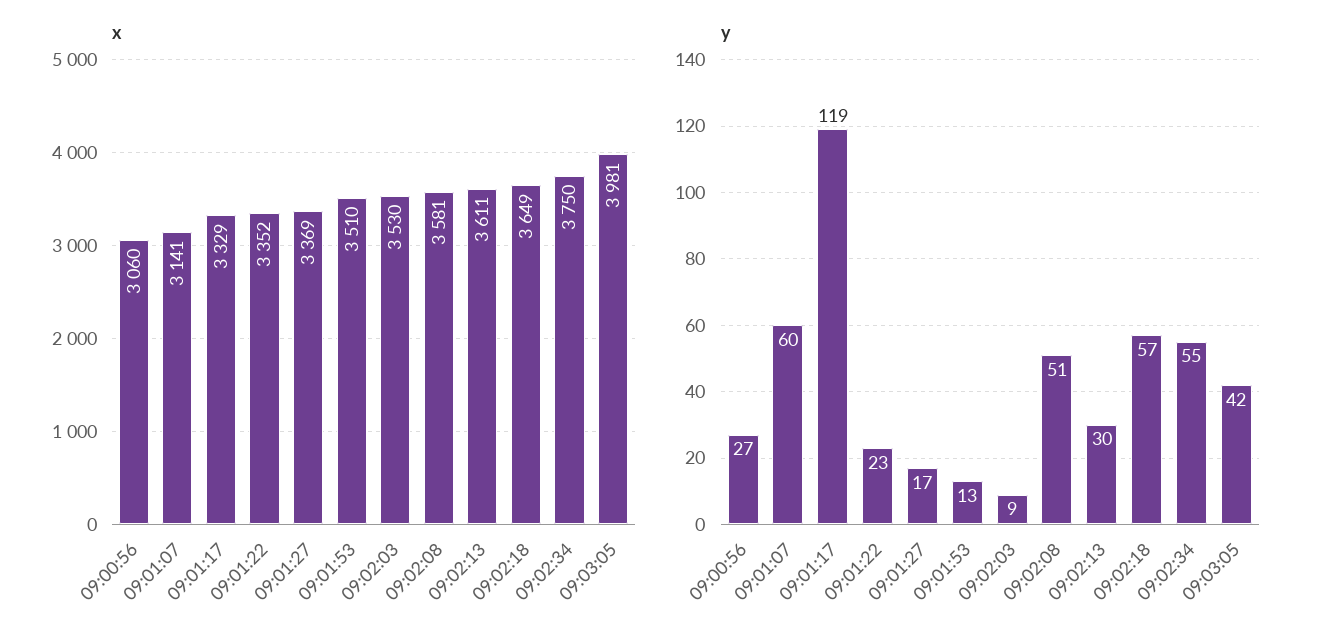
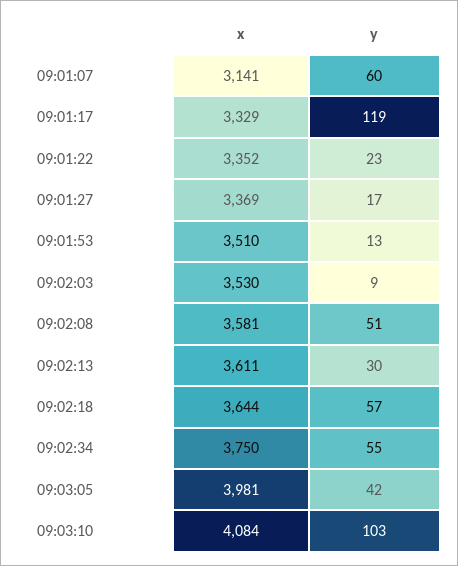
x, 09:00:56: 3060 -> none
x, 09:02:18: 3649 -> 3644
y, 09:00:56: 27 -> none
x, 09:03:10: none -> 4084
y, 09:03:10: none -> 103

